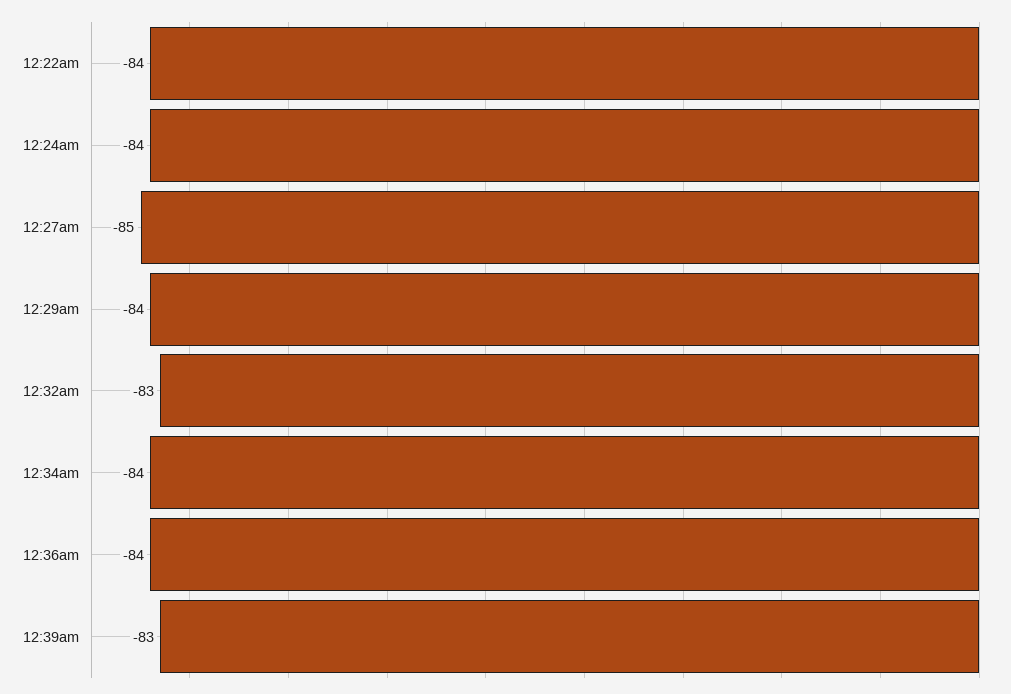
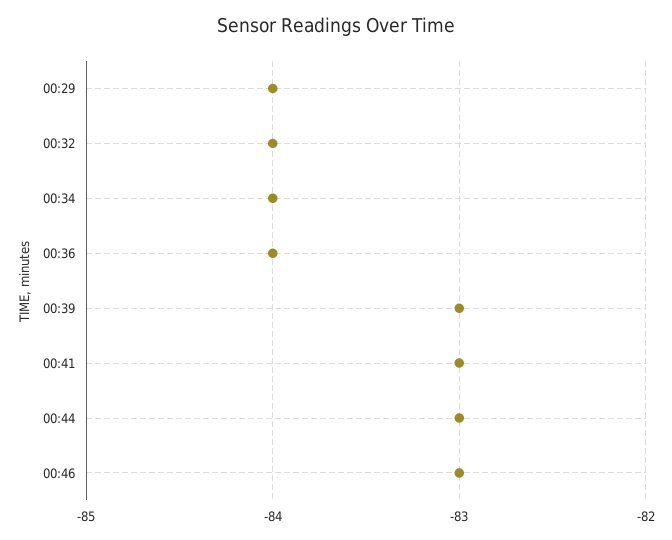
12:22am: -84 -> none
12:24am: -84 -> none
12:27am: -85 -> none
12:32am: -83 -> -84
00:41: none -> -83
00:44: none -> -83
00:46: none -> -83

